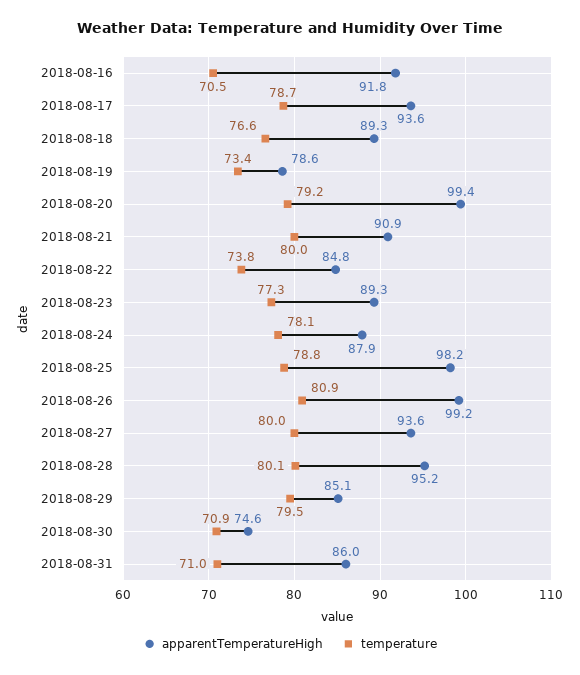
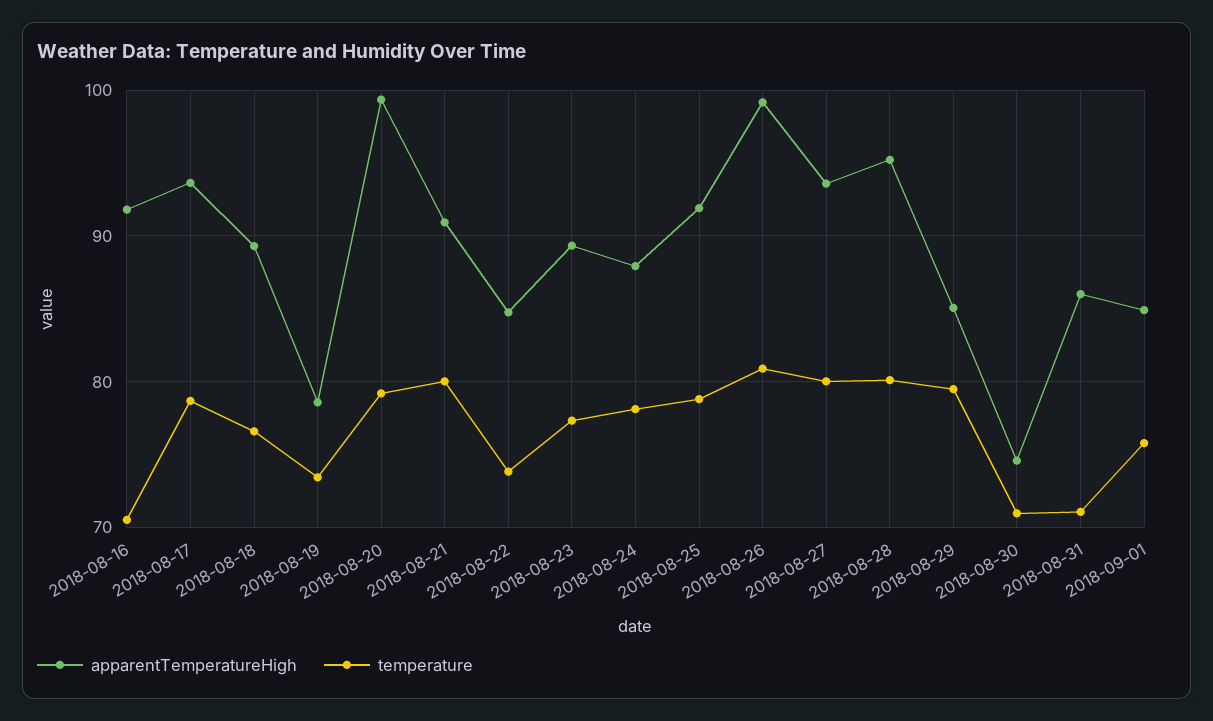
apparentTemperatureHigh, 2018-08-25: 98.2 -> 92
apparentTemperatureHigh, 2018-09-01: none -> 85
temperature, 2018-09-01: none -> 76

